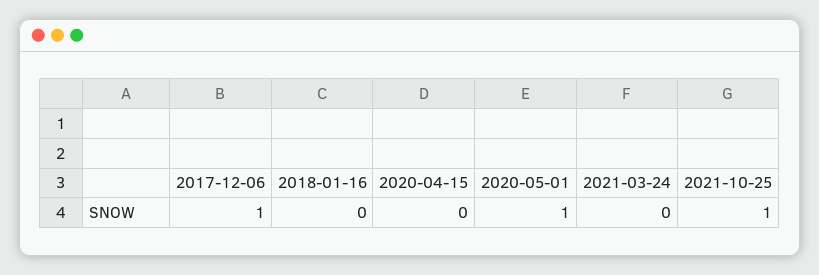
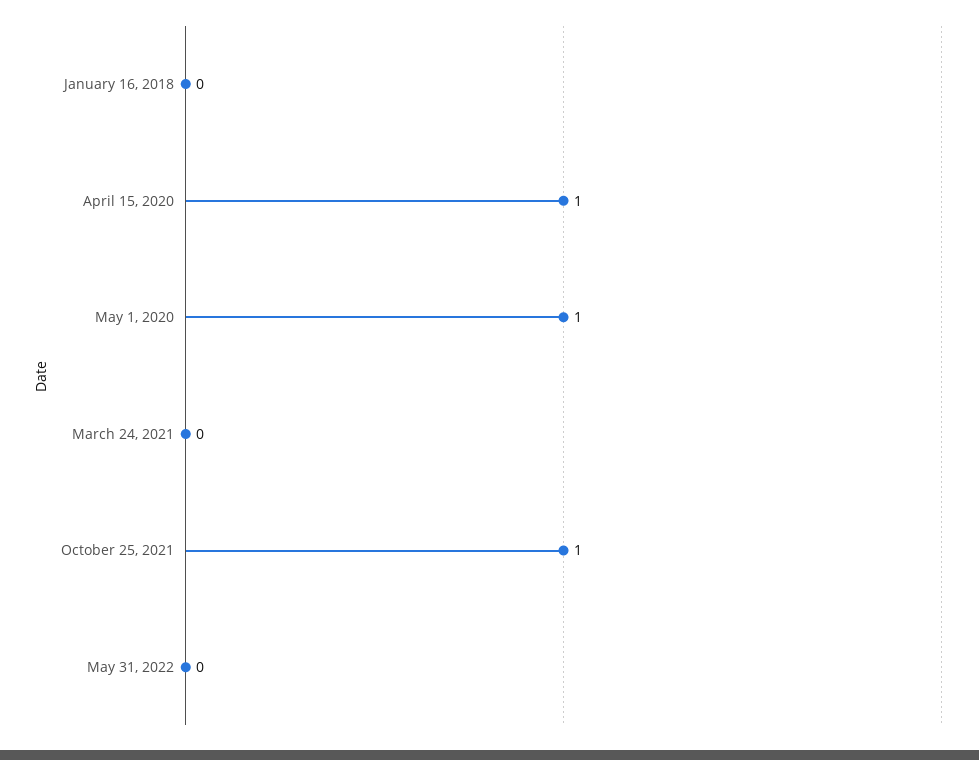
2017-12-06: 1 -> none
2020-04-15: 0 -> 1
May 31, 2022: none -> 0

